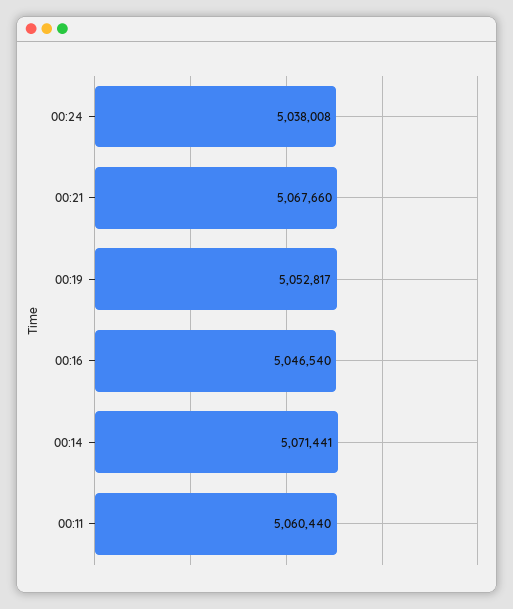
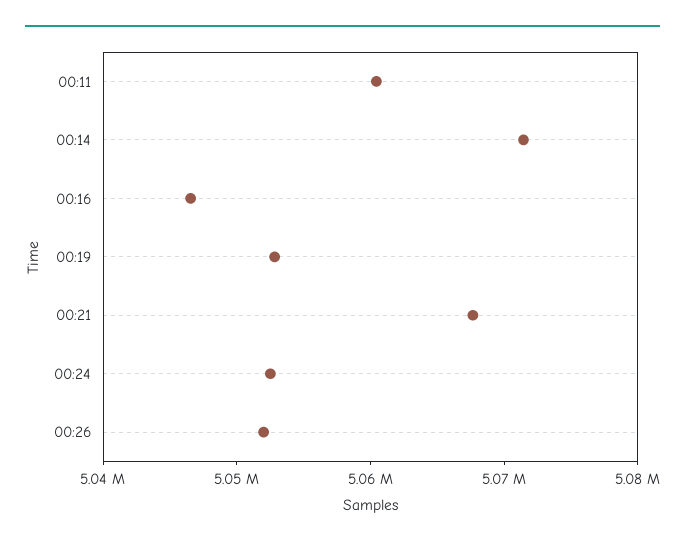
00:24: 5038008 -> 5052000
00:26: none -> 5052000

